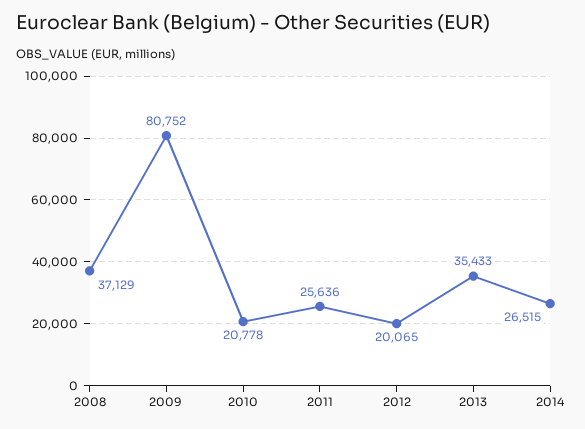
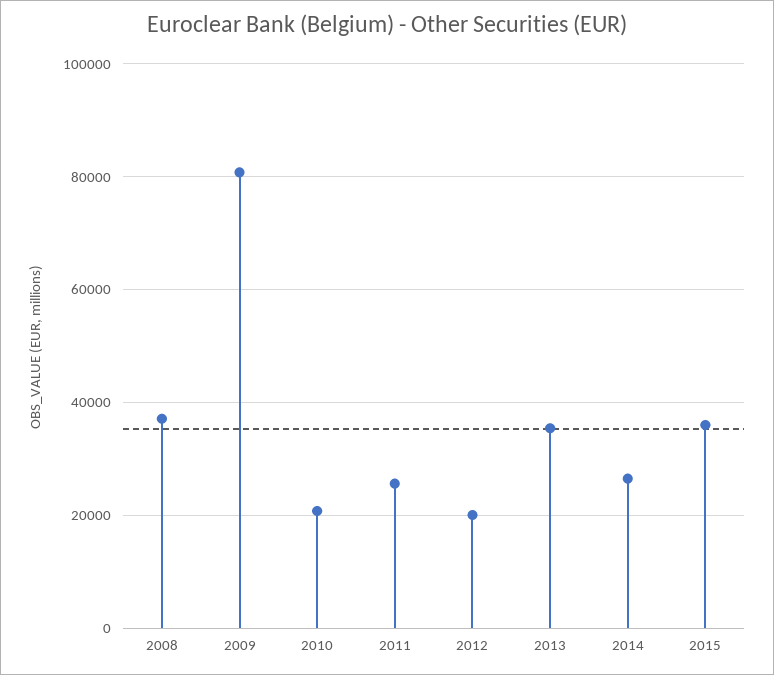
2015: none -> 36000

